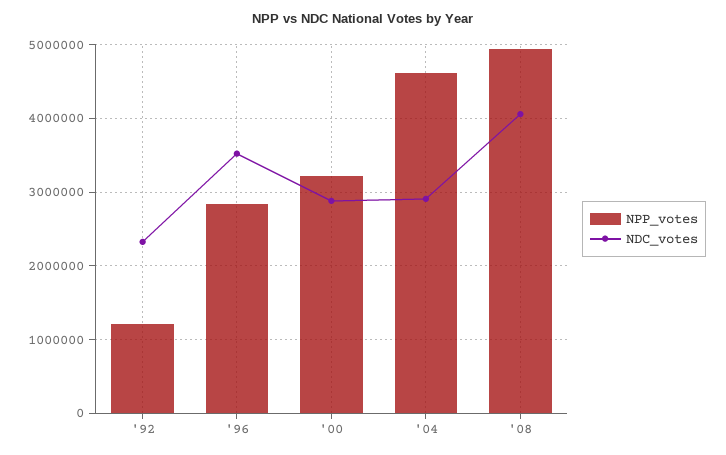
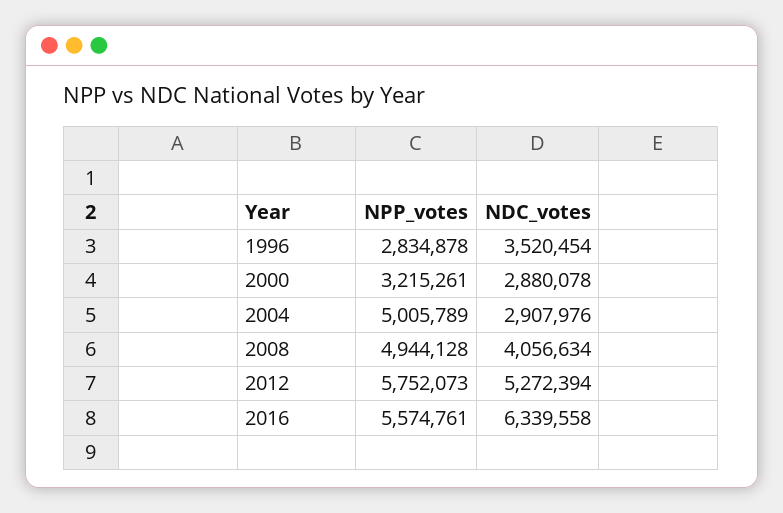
NPP_votes, '92: 1200000 -> none
NDC_votes, '92: 2300000 -> none
NPP_votes, '04: 4600000 -> 5005789
NPP_votes, 2012: none -> 5752073
NDC_votes, 2012: none -> 5272394
NPP_votes, 2016: none -> 5574761
NDC_votes, 2016: none -> 6339558

